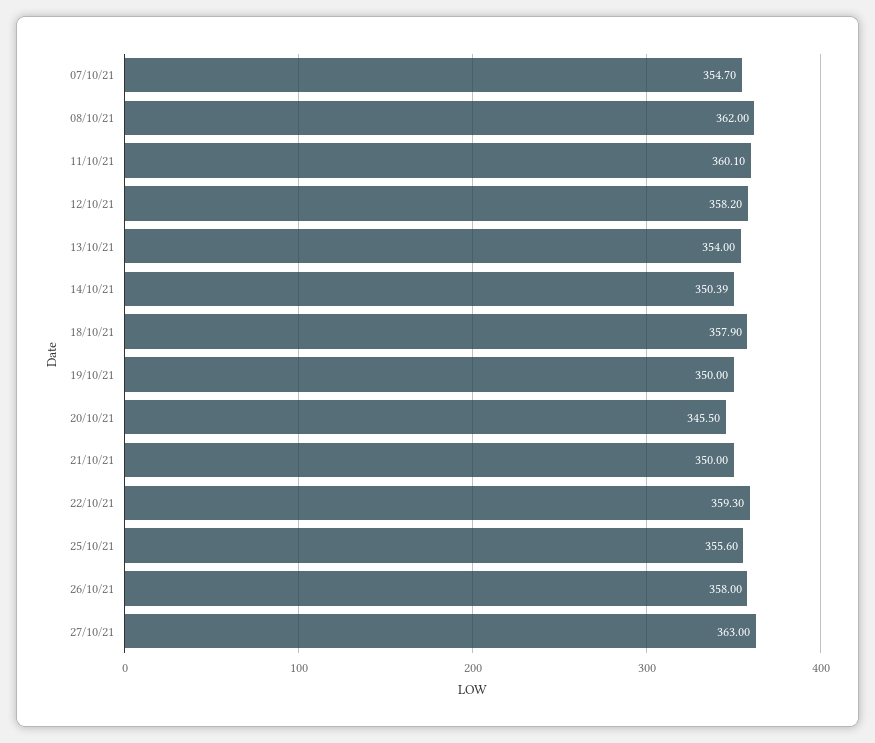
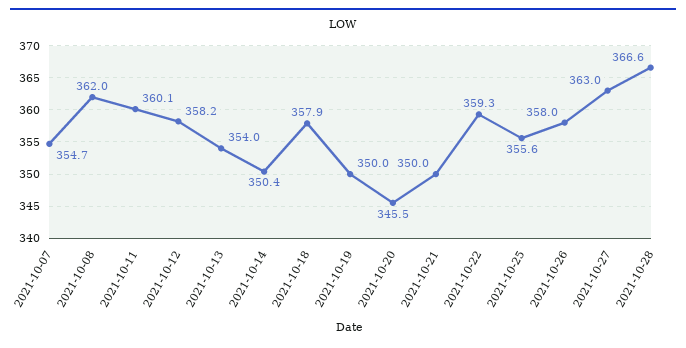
2021-10-28: none -> 366.6

